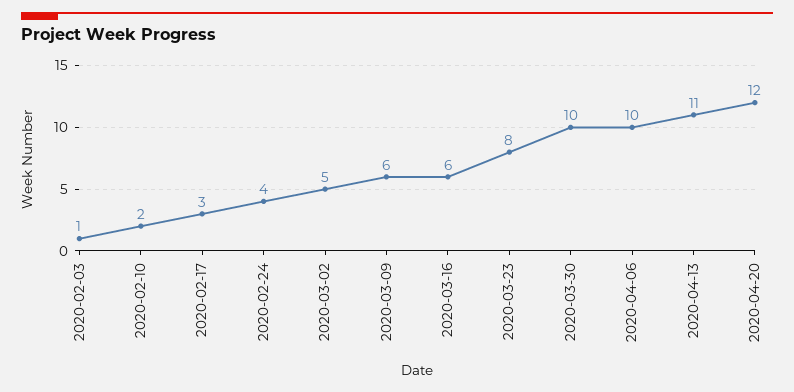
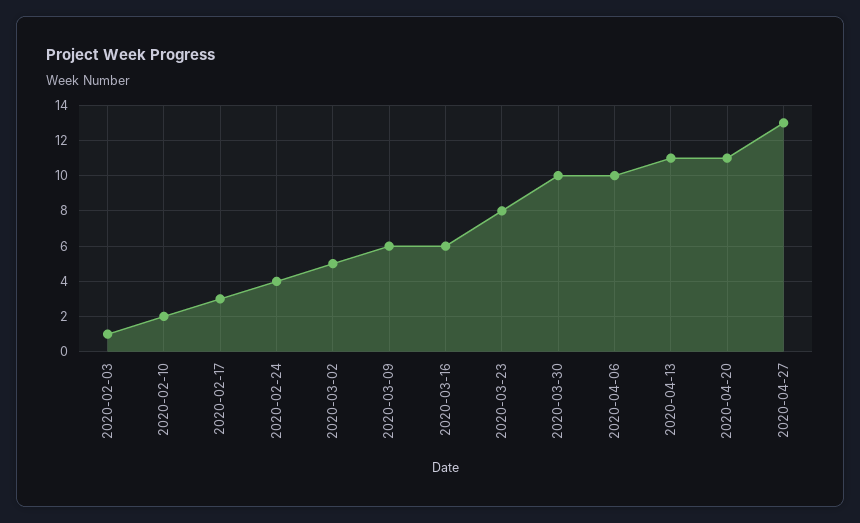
2020-04-20: 12 -> 11
2020-04-27: none -> 13

